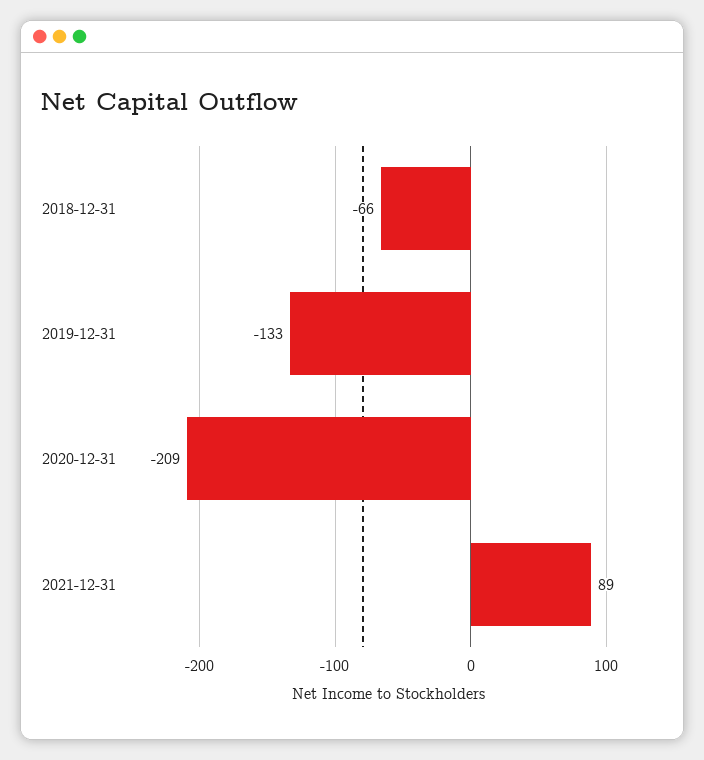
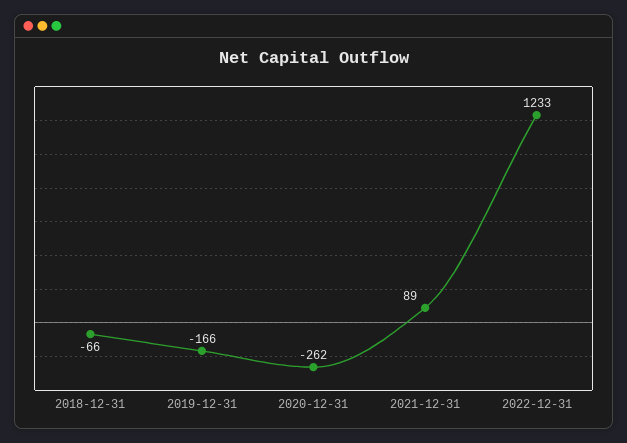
2019-12-31: -133 -> -166
2020-12-31: -209 -> -262
2022-12-31: none -> 1233

